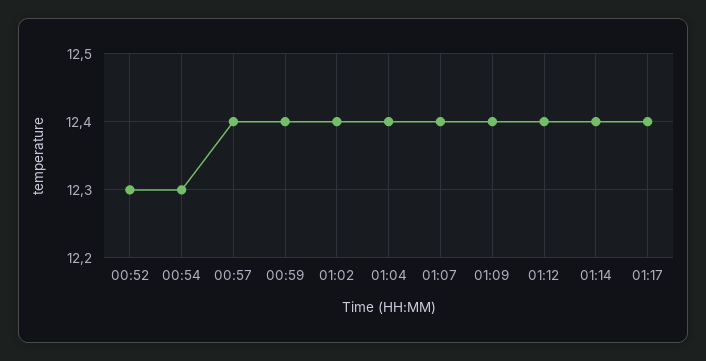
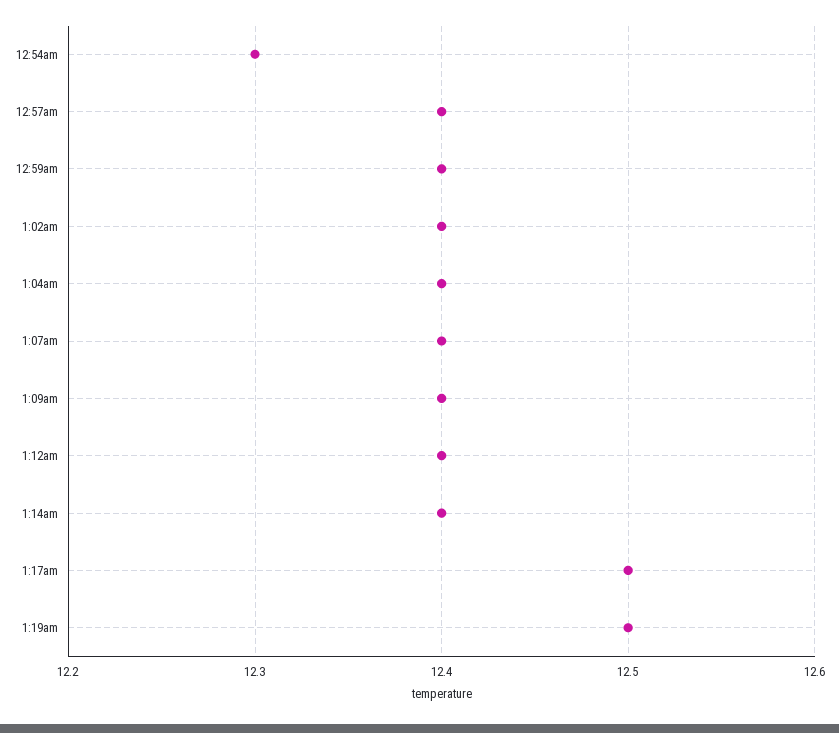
00:52: 12.3 -> none
01:17: 12.4 -> 12.5
1:19am: none -> 12.5

